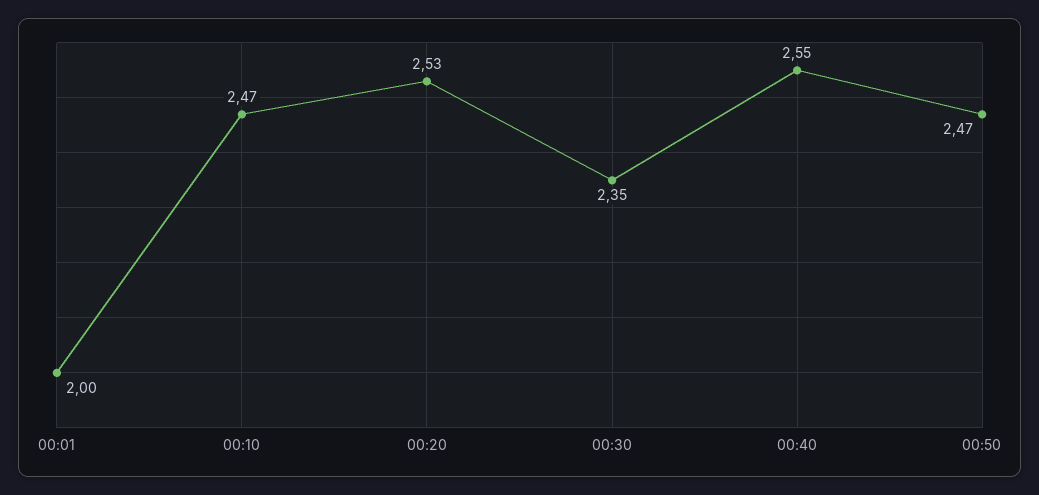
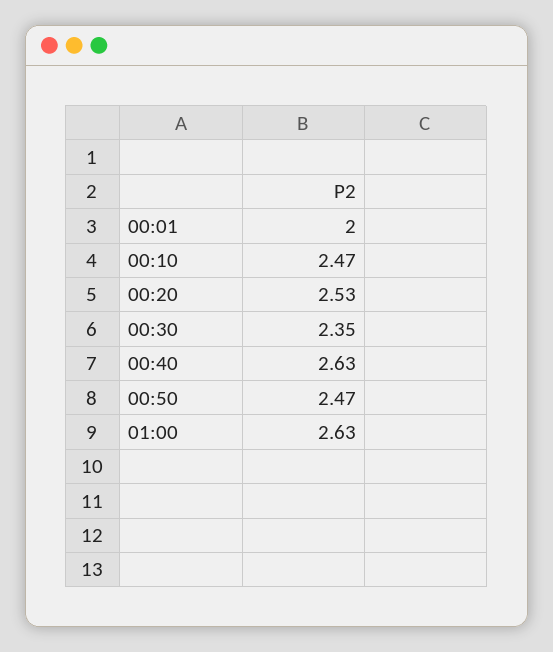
00:40: 2.55 -> 2.63
01:00: none -> 2.63

